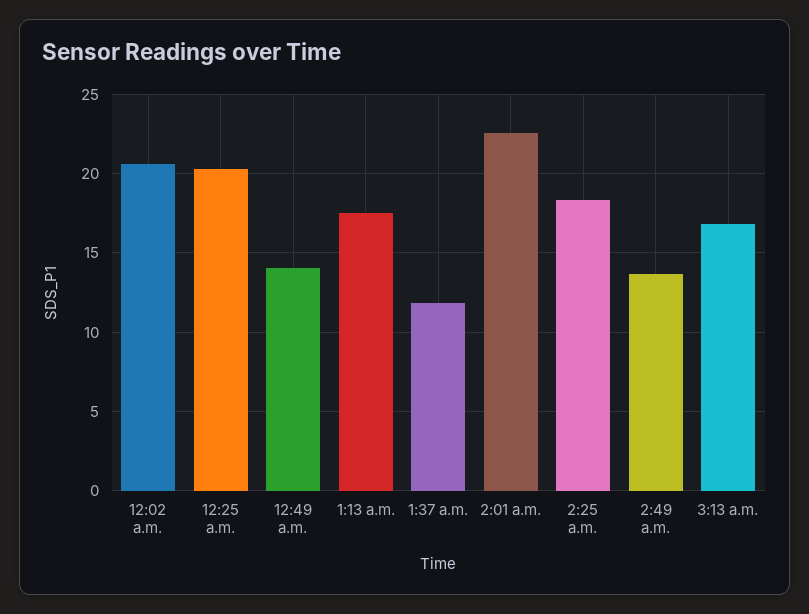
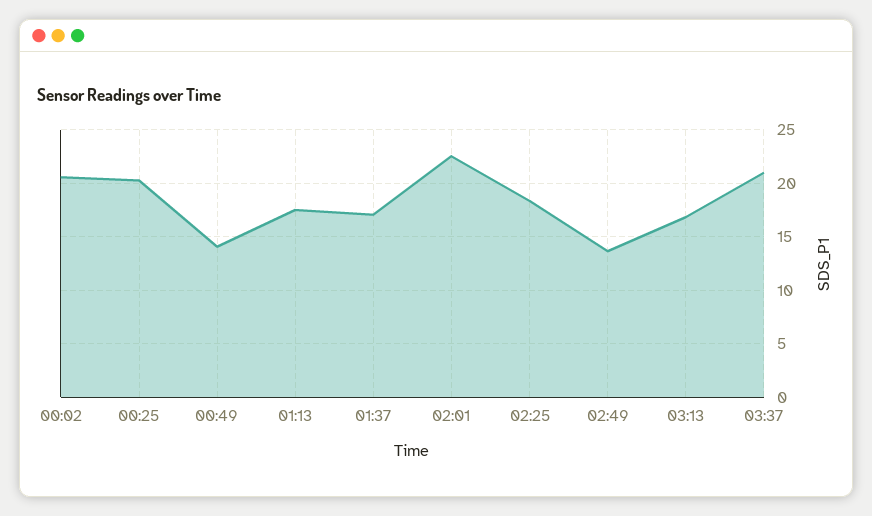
1:37 a.m.: 12 -> 17
03:37: none -> 21

